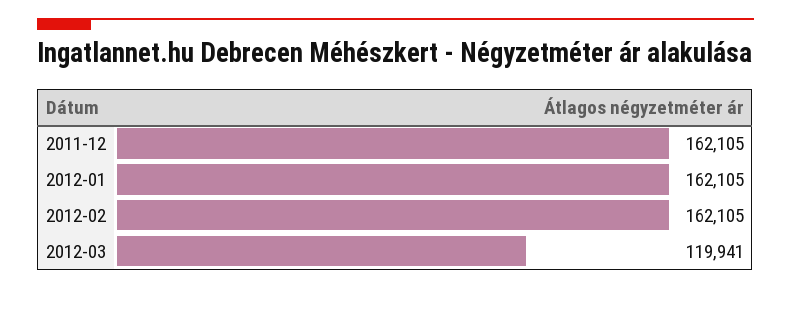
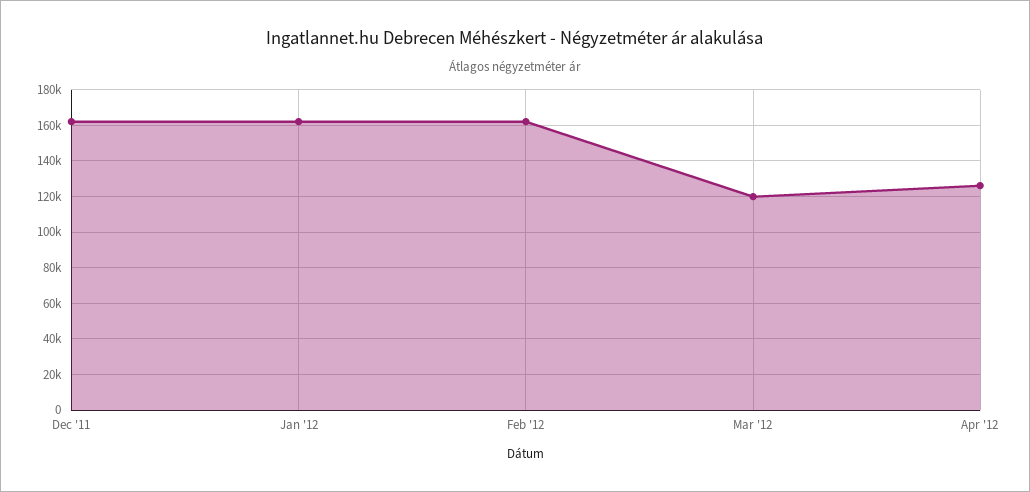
Apr '12: none -> 125000

